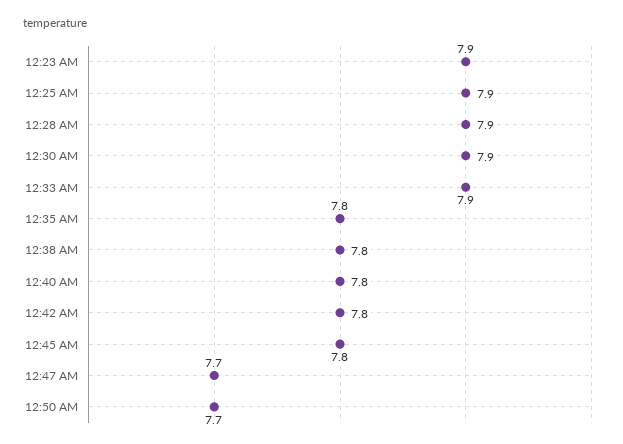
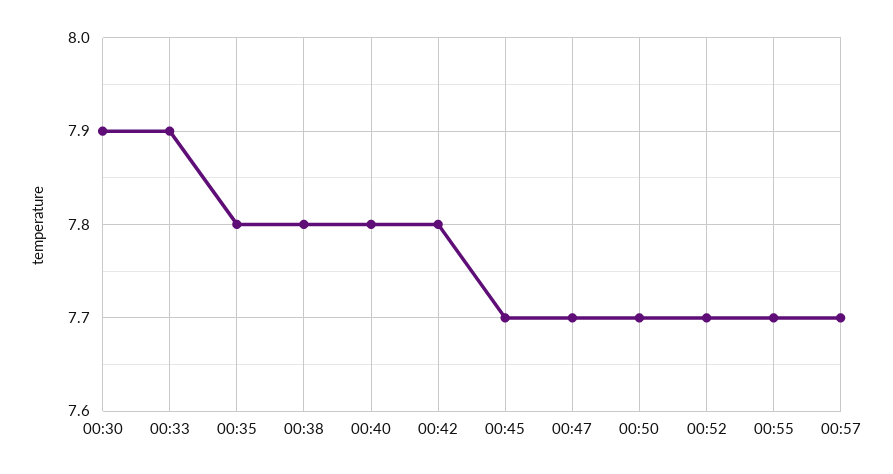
12:23 AM: 7.9 -> none
12:25 AM: 7.9 -> none
12:28 AM: 7.9 -> none
12:45 AM: 7.8 -> 7.7
00:52: none -> 7.7
00:55: none -> 7.7
00:57: none -> 7.7

